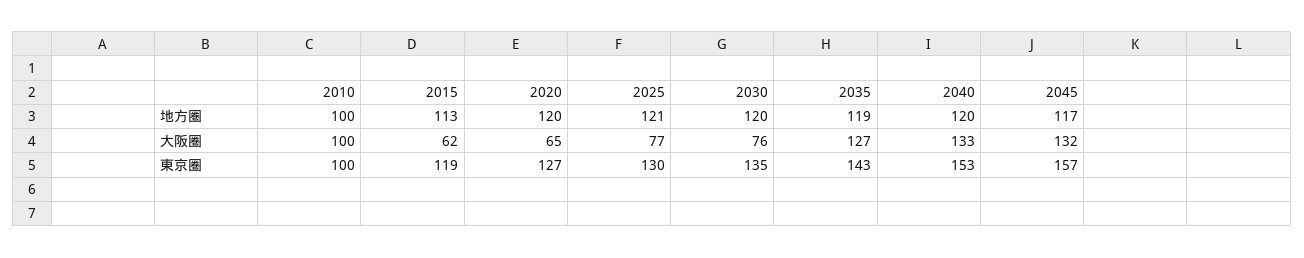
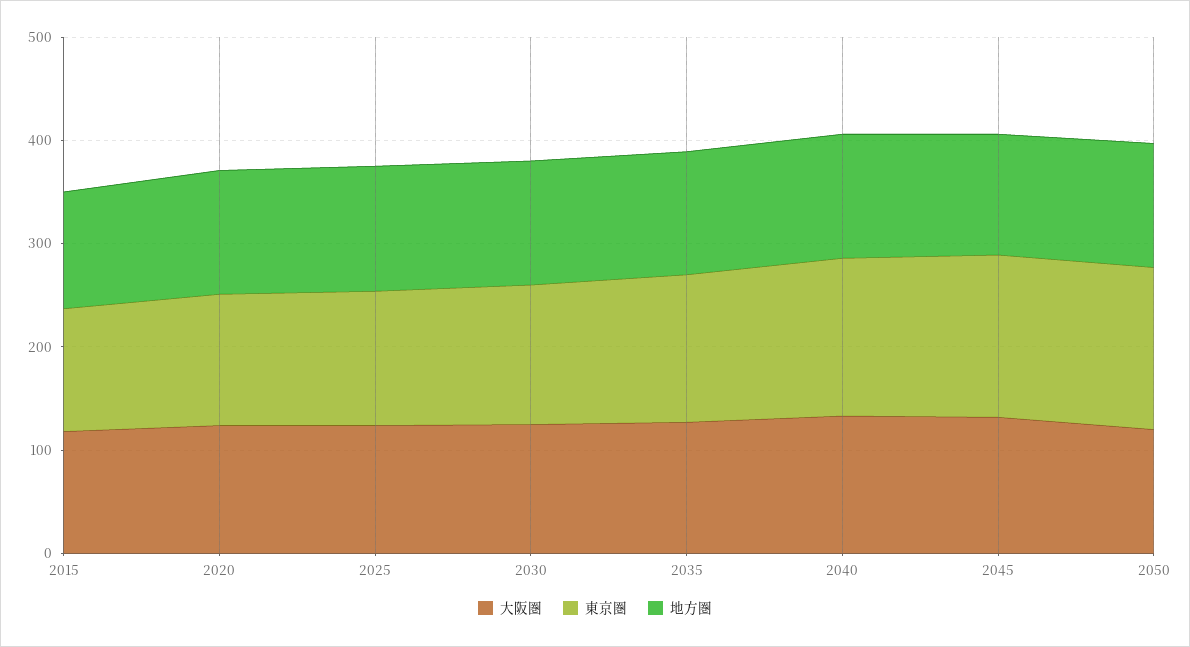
地方圏, 2010: 100 -> none
大阪圏, 2010: 100 -> none
大阪圏, 2015: 62 -> 120
大阪圏, 2020: 65 -> 120
大阪圏, 2025: 77 -> 120
大阪圏, 2030: 76 -> 120
東京圏, 2010: 100 -> none
大阪圏, 2050: none -> 120
東京圏, 2050: none -> 160
地方圏, 2050: none -> 120

